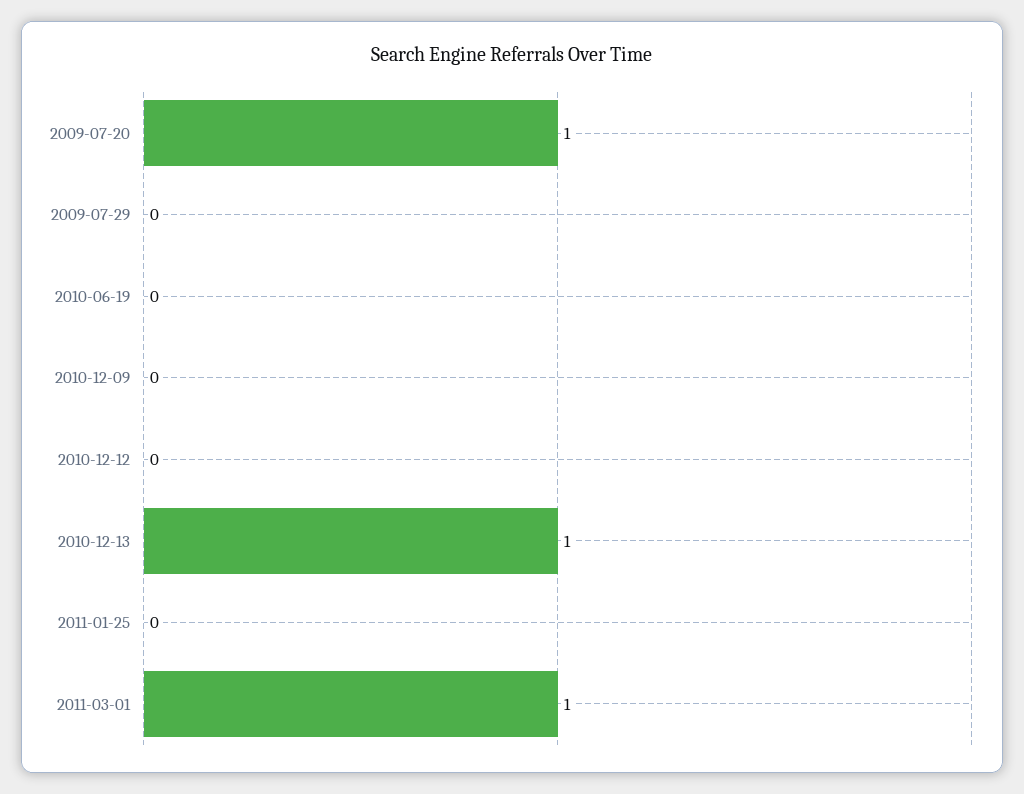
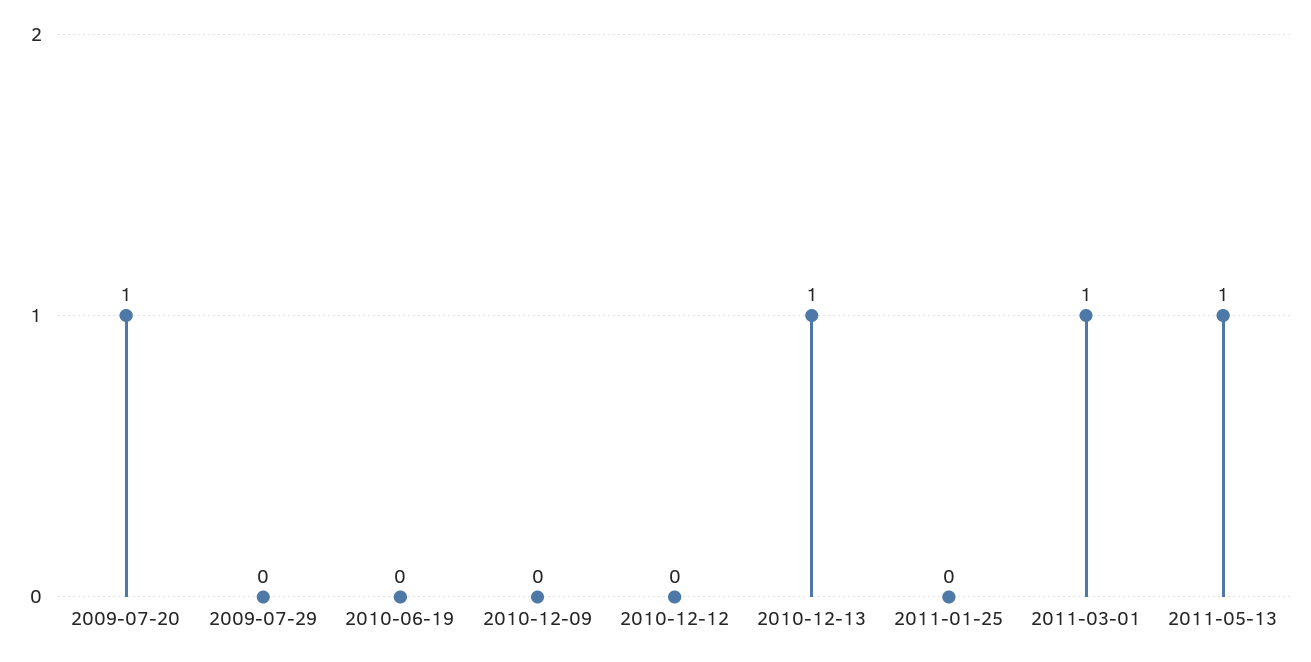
2011-05-13: none -> 1

